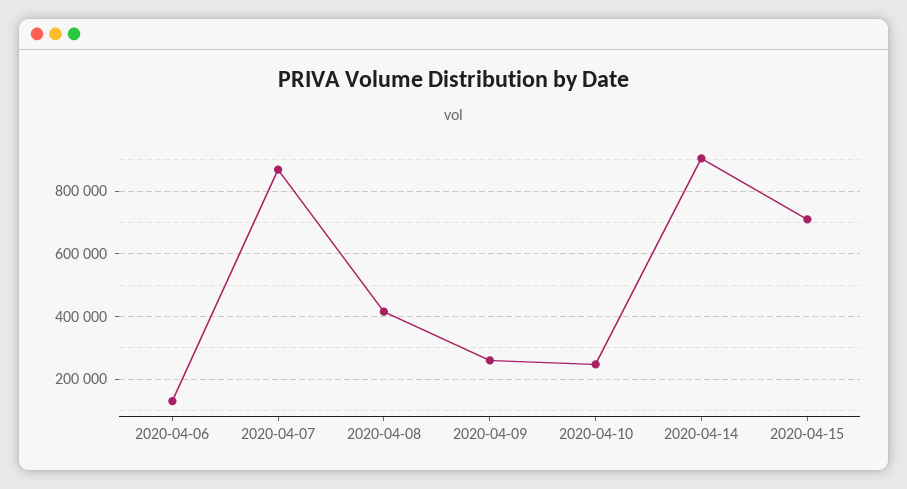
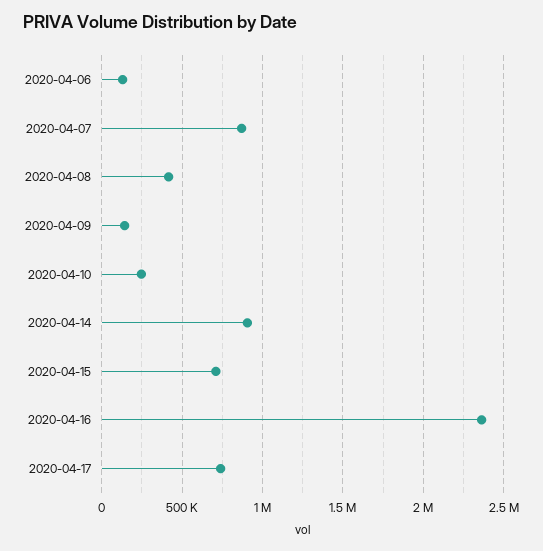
2020-04-09: 260000 -> 150000
2020-04-16: none -> 2350000
2020-04-17: none -> 750000

